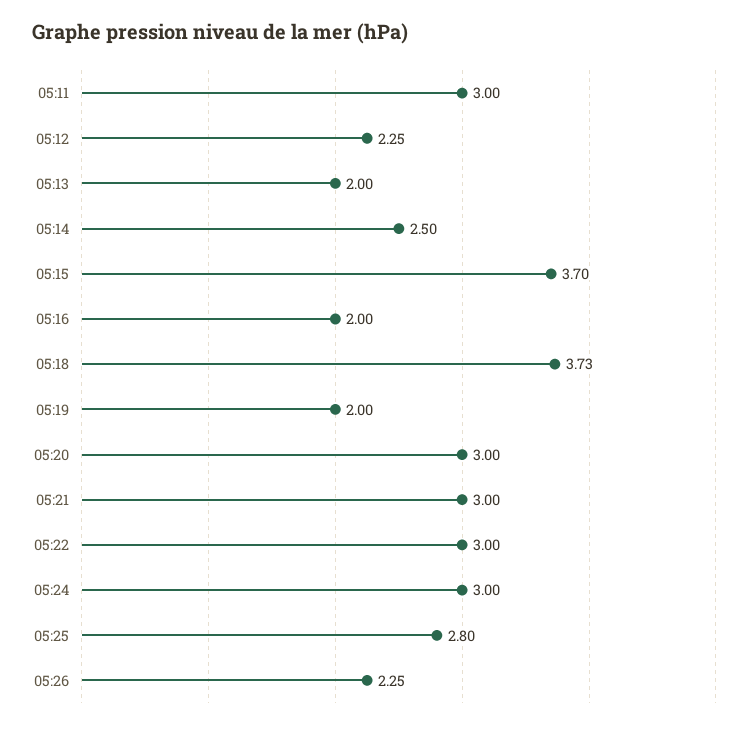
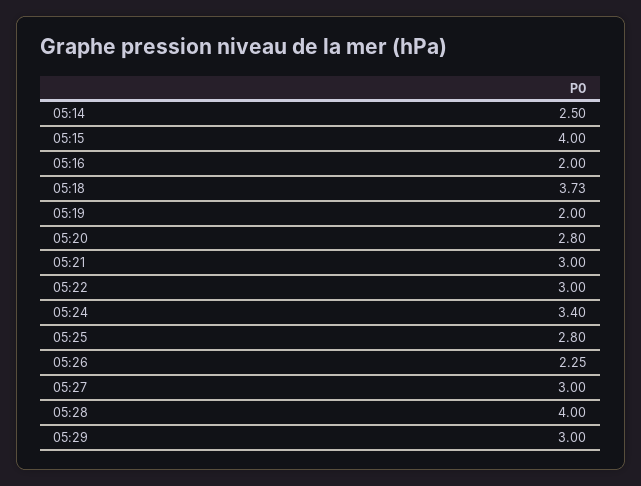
05:11: 3 -> none
05:12: 2.25 -> none
05:13: 2 -> none
05:15: 3.7 -> 4
05:20: 3 -> 2.8
05:24: 3 -> 3.4
05:27: none -> 3
05:28: none -> 4
05:29: none -> 3

